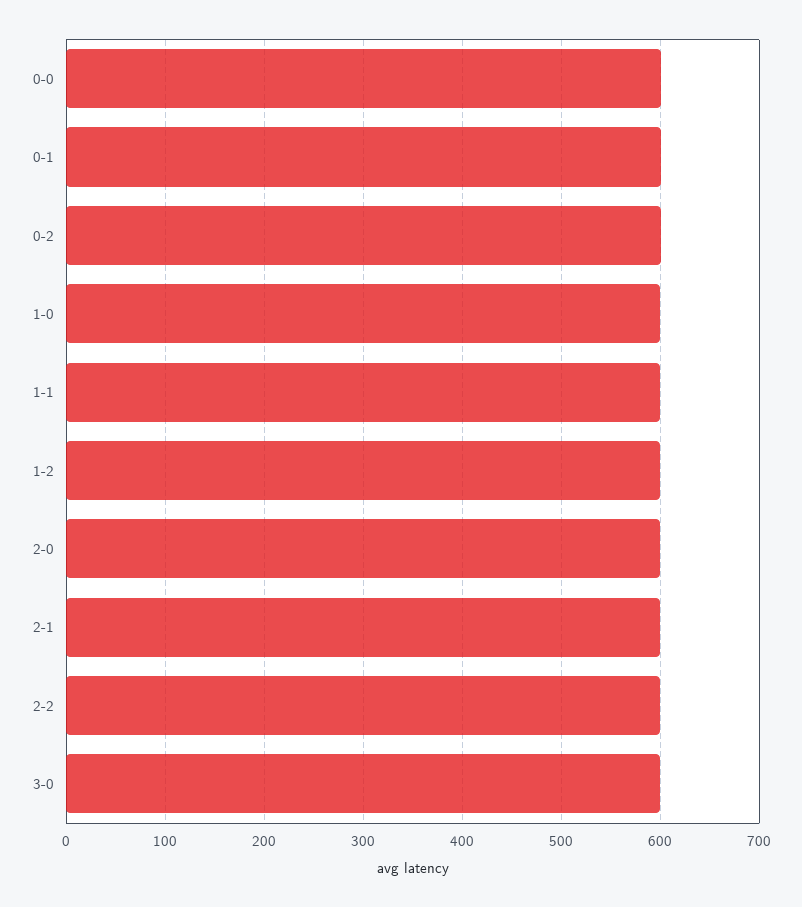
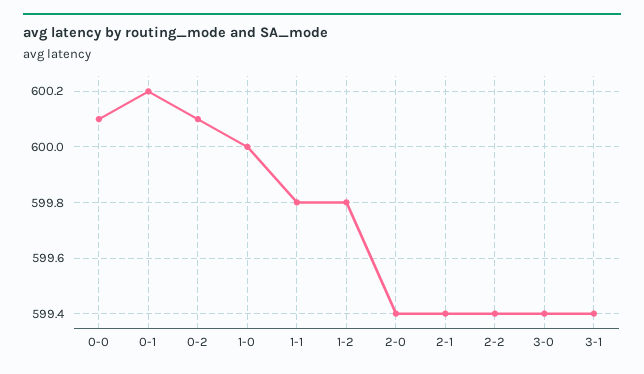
3-1: none -> 599.4

